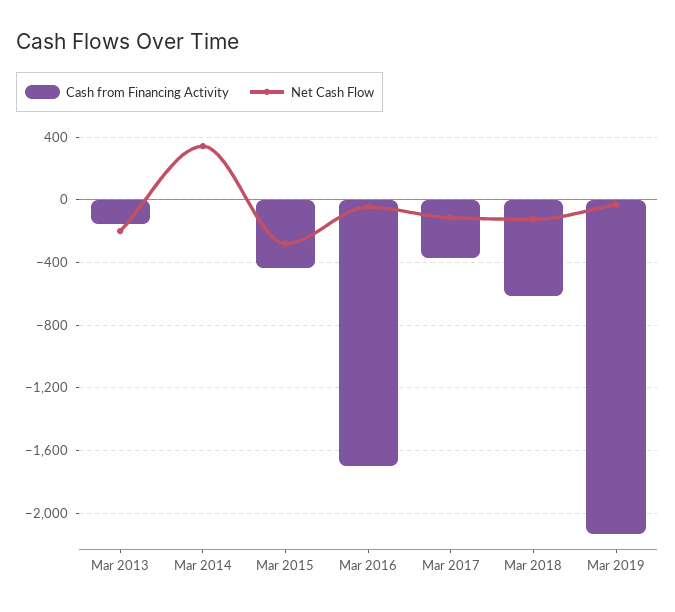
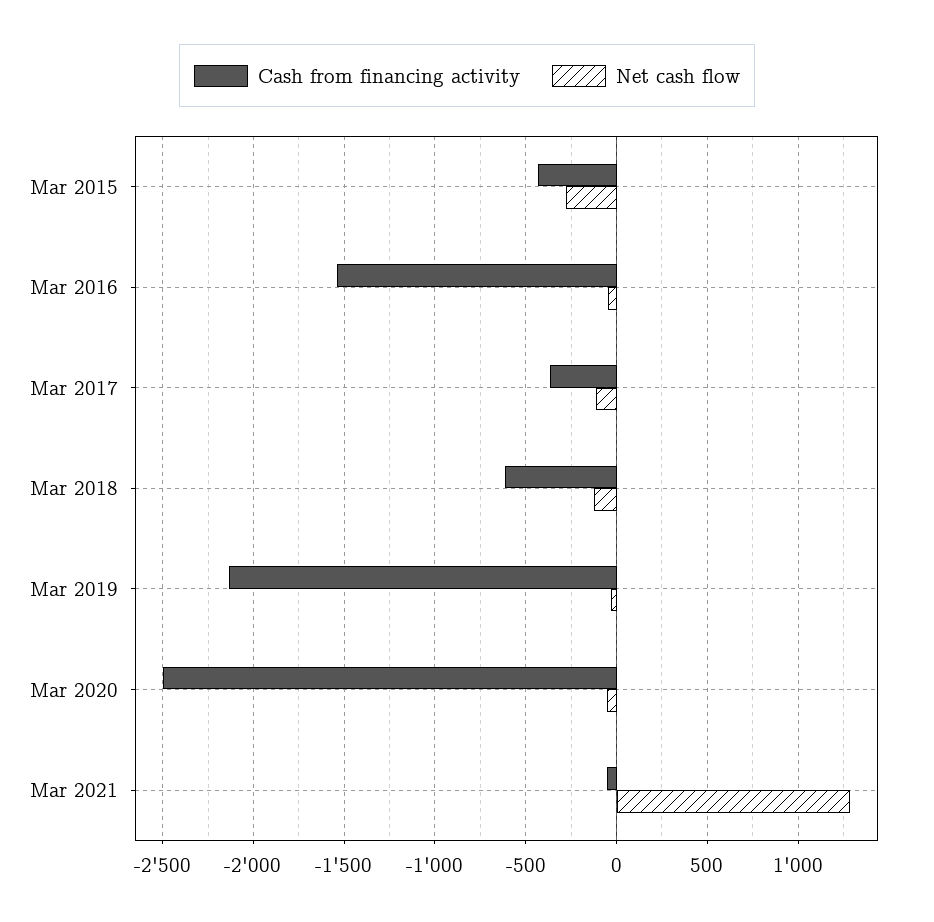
Cash from Financing Activity, Mar 2013: -150 -> none
Net Cash Flow, Mar 2013: -200 -> none
Cash from Financing Activity, Mar 2014: 0 -> none
Net Cash Flow, Mar 2014: 350 -> none
Cash from Financing Activity, Mar 2016: -1700 -> -1550
Cash from Financing Activity, Mar 2020: none -> -2500
Net Cash Flow, Mar 2020: none -> -50
Cash from Financing Activity, Mar 2021: none -> -50
Net Cash Flow, Mar 2021: none -> 1300

